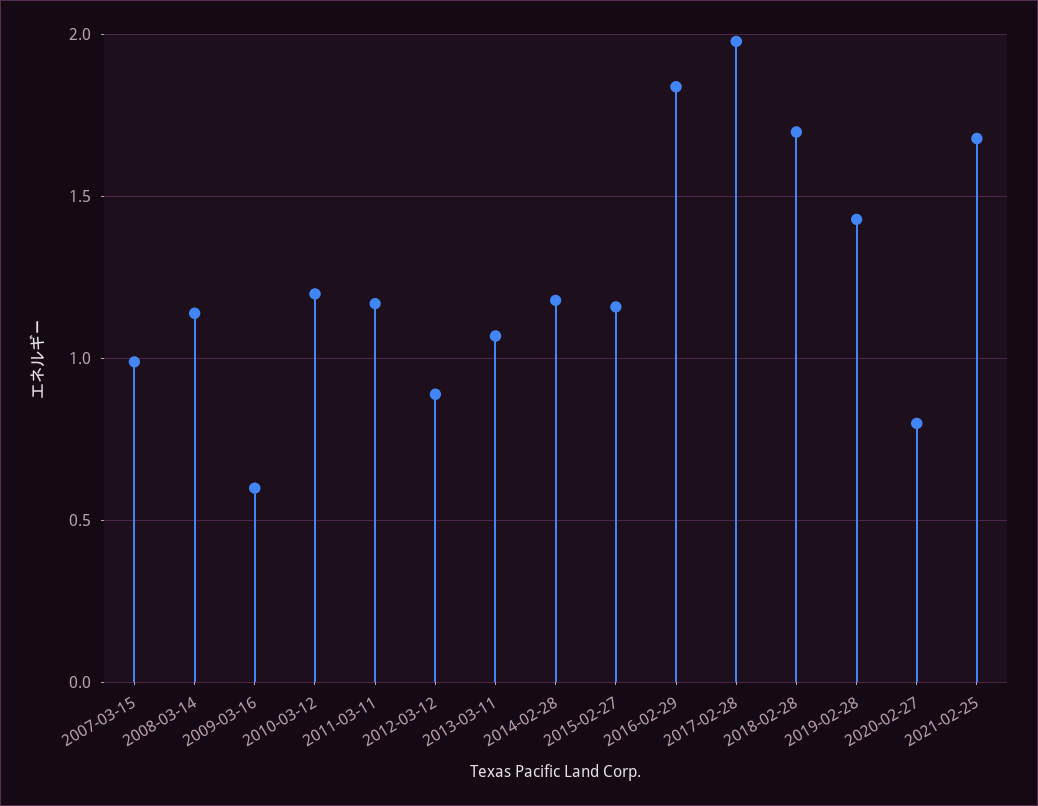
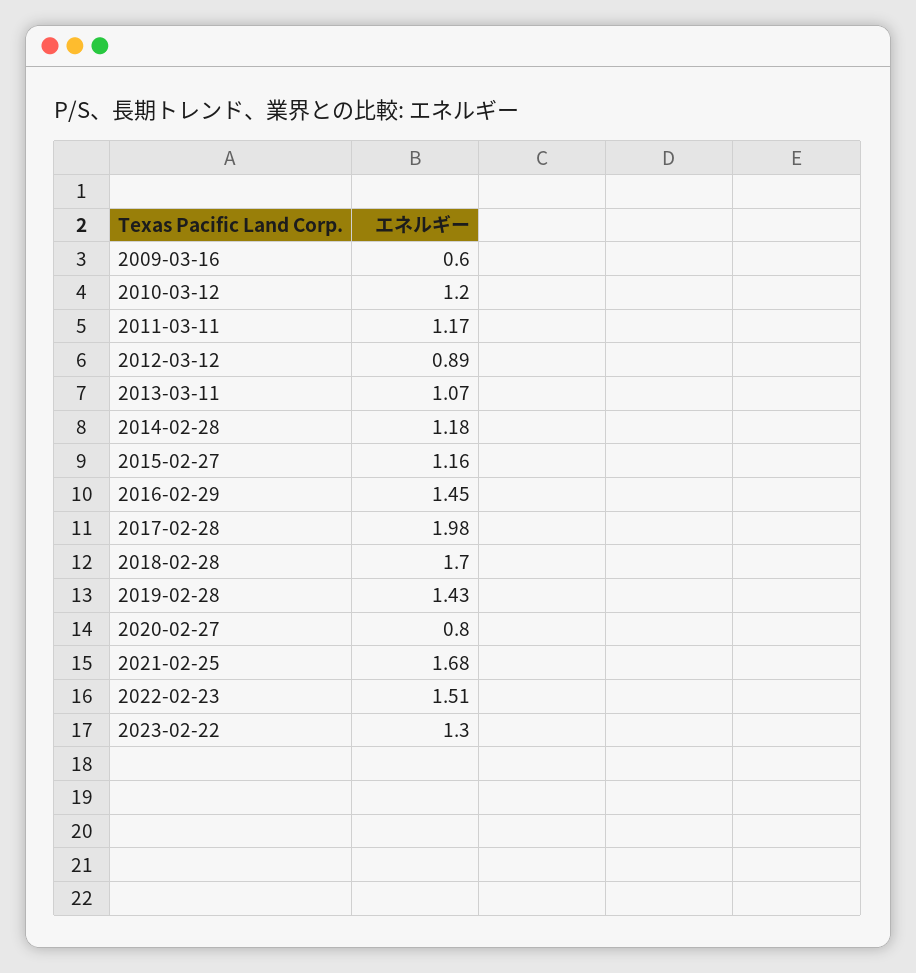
2007-03-15: 1 -> none
2008-03-14: 1.15 -> none
2016-02-29: 1.85 -> 1.45
2022-02-23: none -> 1.51
2023-02-22: none -> 1.3

